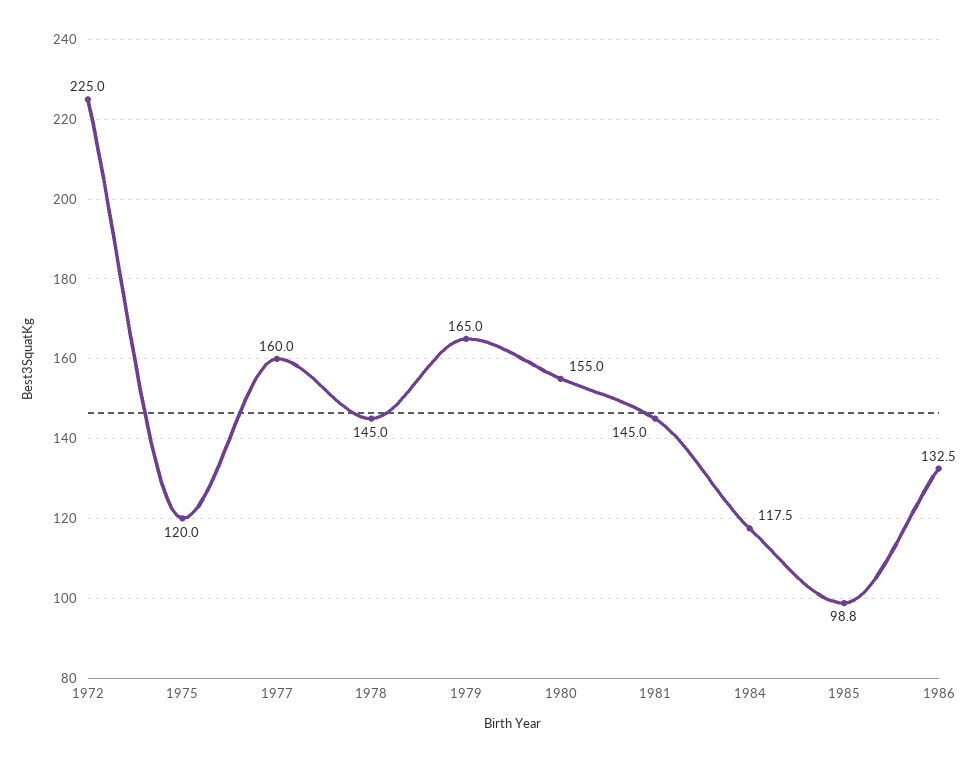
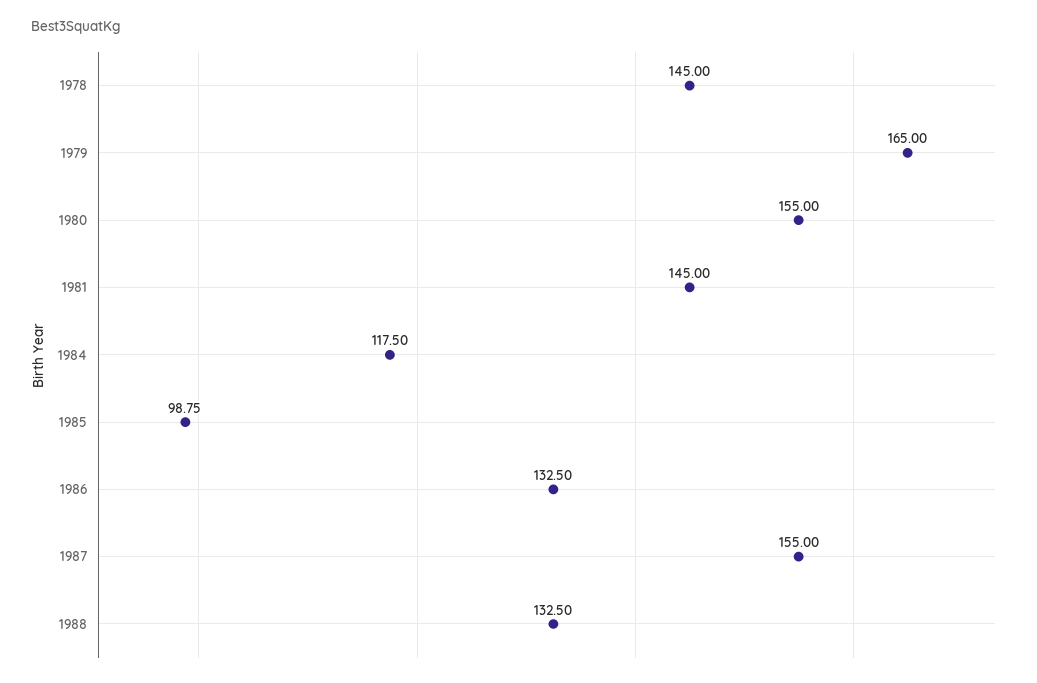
1972: 225 -> none
1975: 120 -> none
1977: 160 -> none
1987: none -> 155
1988: none -> 132.5

